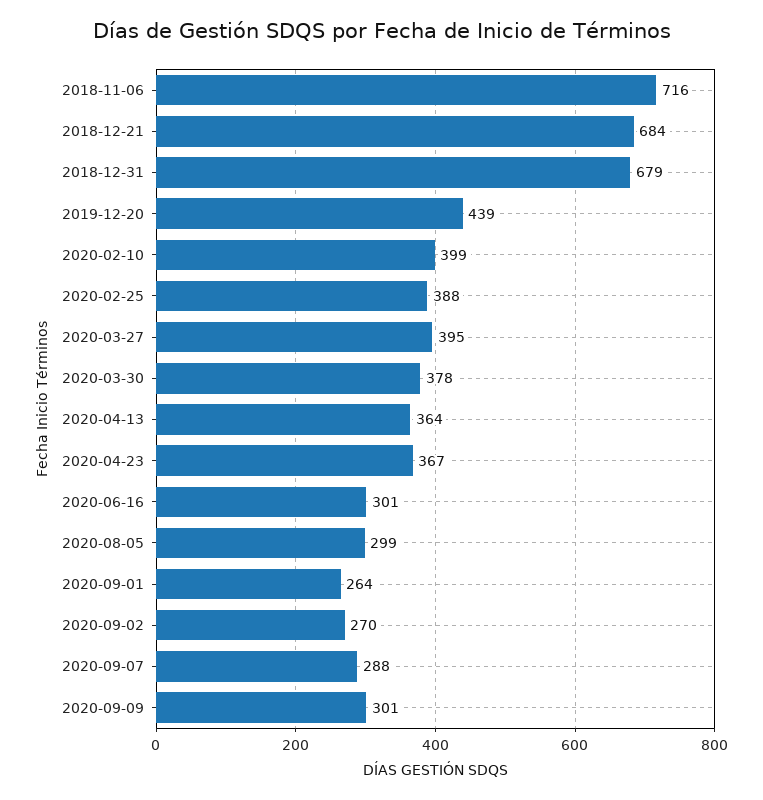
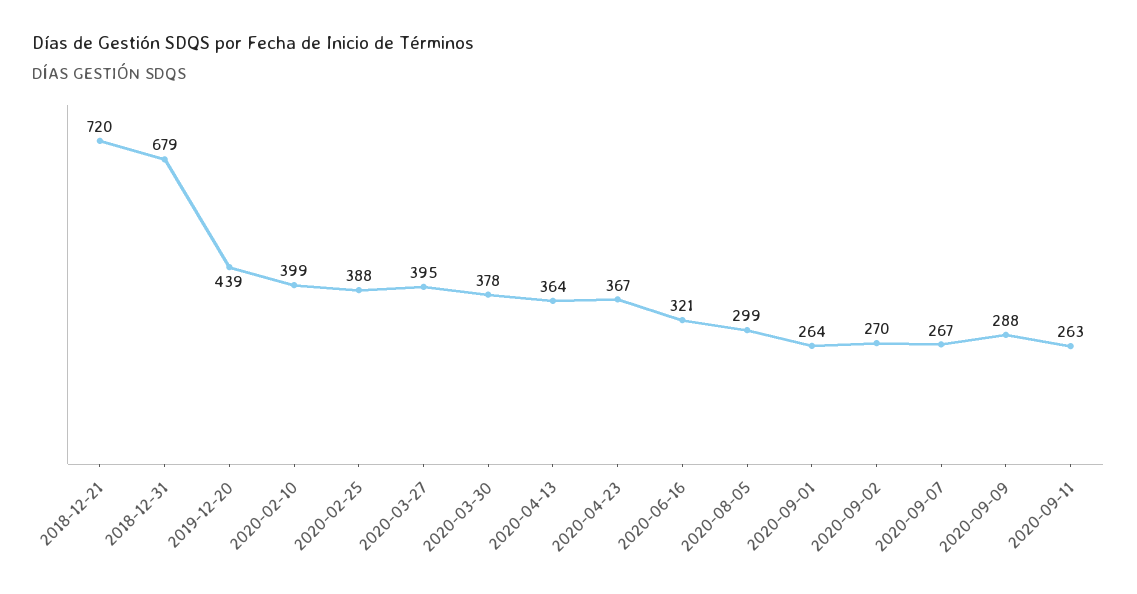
2018-11-06: 716 -> none
2018-12-21: 684 -> 720
2020-06-16: 301 -> 321
2020-09-07: 288 -> 267
2020-09-09: 301 -> 288
2020-09-11: none -> 263

